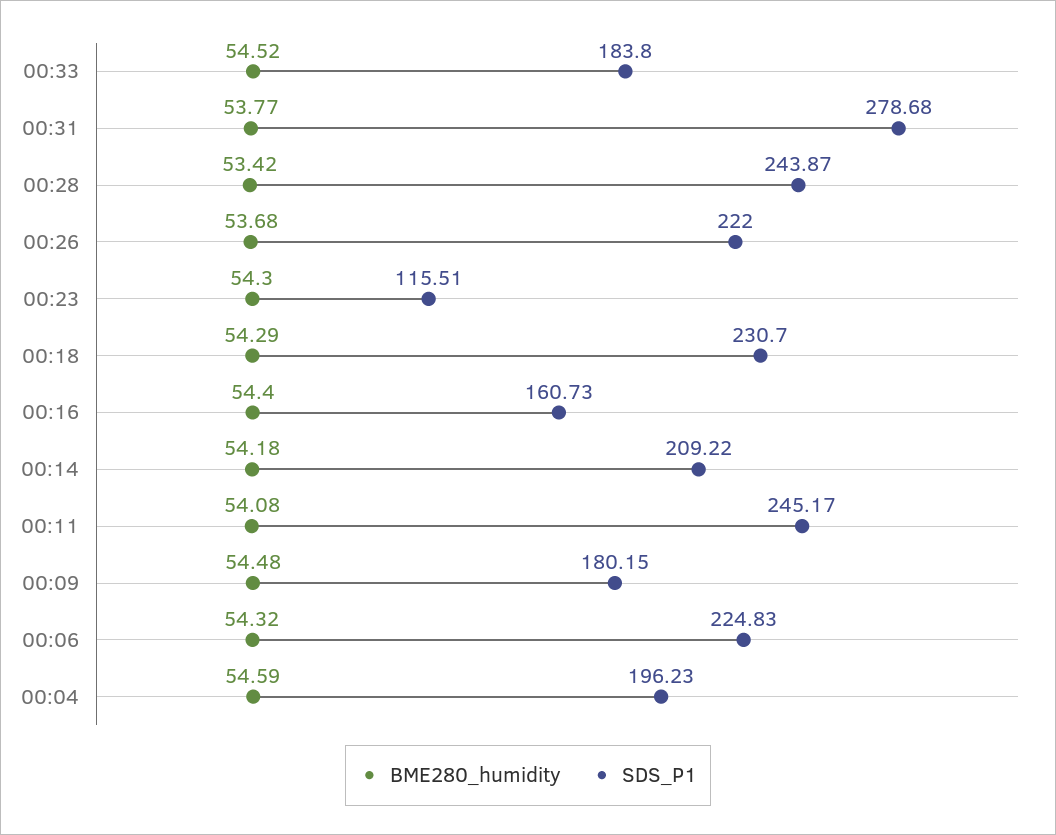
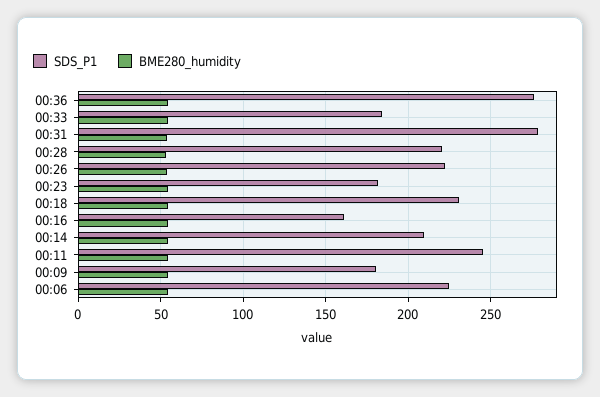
SDS_P1, 00:28: 243.87 -> 220
SDS_P1, 00:23: 115.51 -> 180
BME280_humidity, 00:04: 54.59 -> none
SDS_P1, 00:04: 196.23 -> none
SDS_P1, 00:36: none -> 275
BME280_humidity, 00:36: none -> 55

